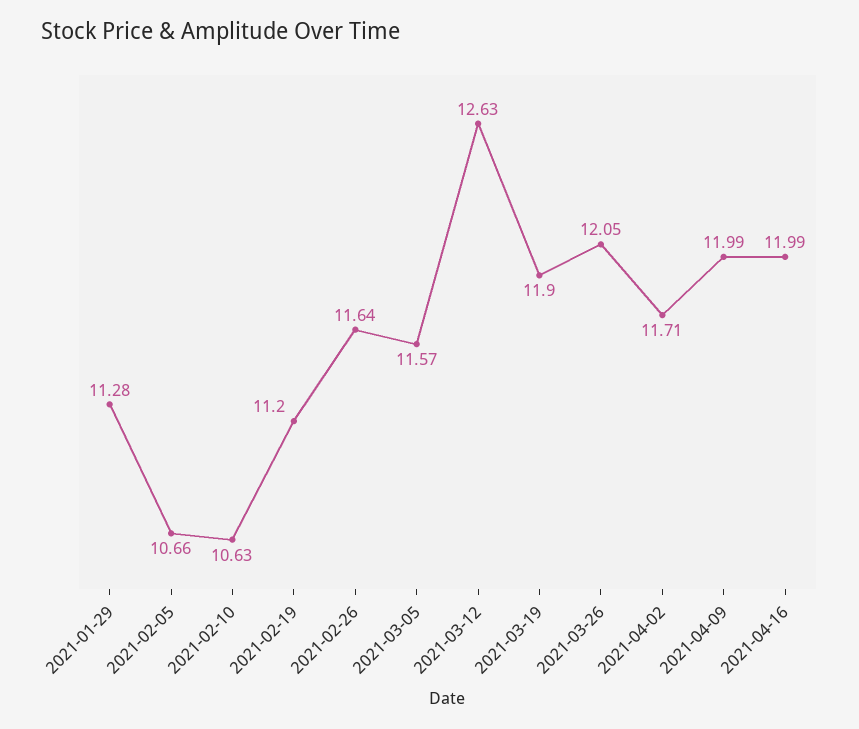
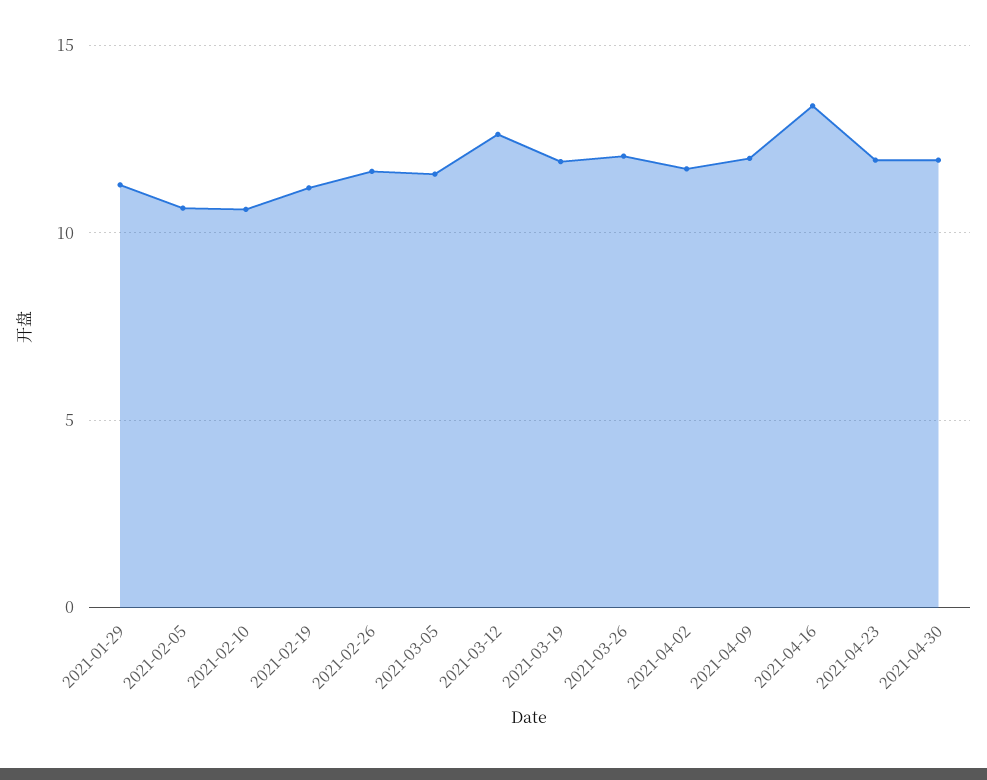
2021-04-16: 11.99 -> 13.5
2021-04-23: none -> 12
2021-04-30: none -> 12

